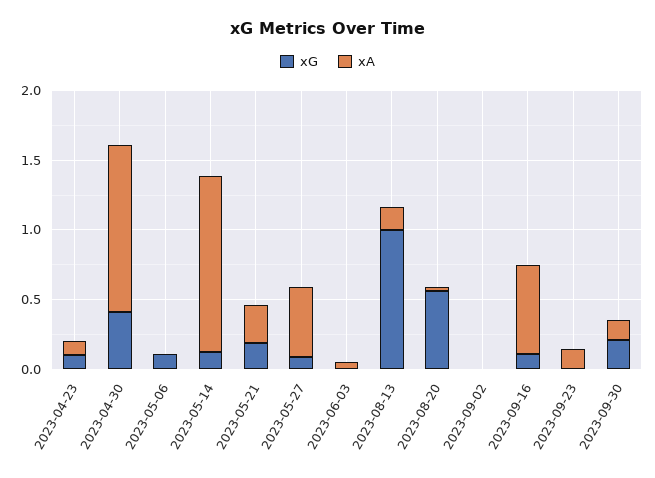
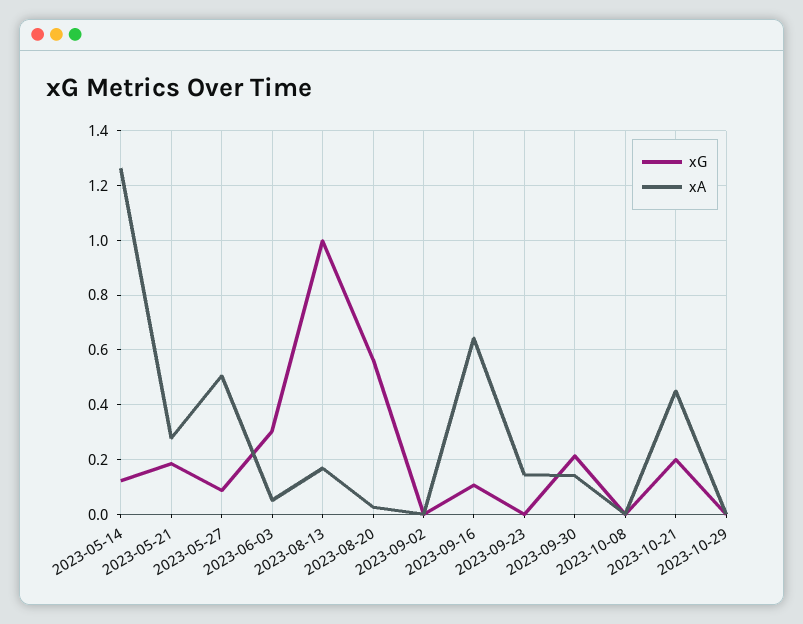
xG, 2023-04-23: 0.1 -> none
xA, 2023-04-23: 0.1 -> none
xG, 2023-04-30: 0.4 -> none
xA, 2023-04-30: 1.2 -> none
xG, 2023-05-06: 0.1 -> none
xA, 2023-05-06: 0 -> none
xG, 2023-06-03: 0 -> 0.3
xG, 2023-10-08: none -> 0
xA, 2023-10-08: none -> 0
xG, 2023-10-21: none -> 0.2
xA, 2023-10-21: none -> 0.45
xG, 2023-10-29: none -> 0
xA, 2023-10-29: none -> 0

